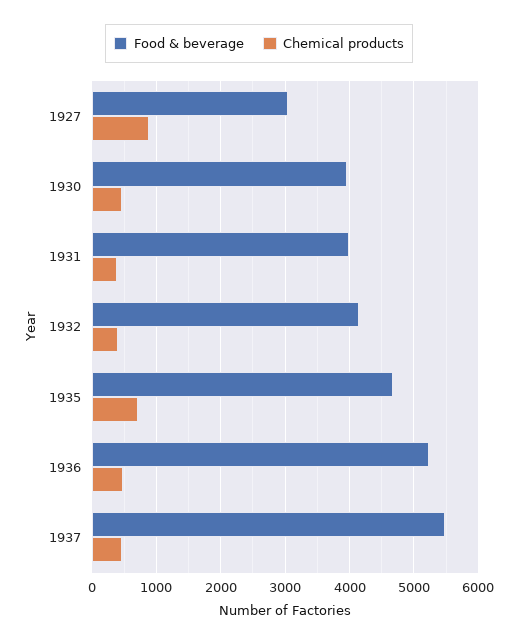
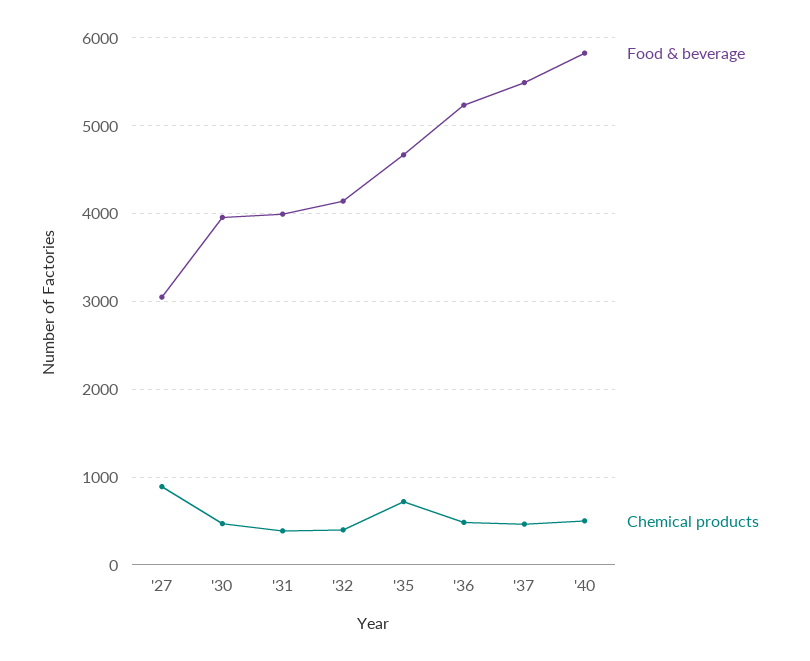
Food & beverage, '40: none -> 5800
Chemical products, '40: none -> 500

